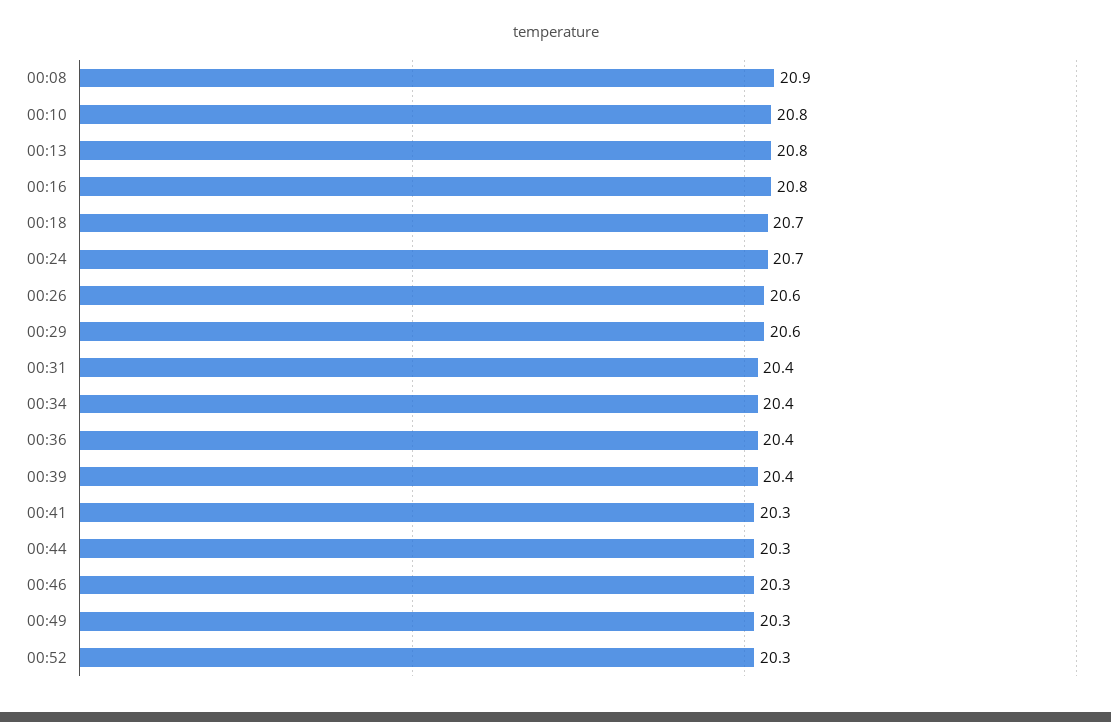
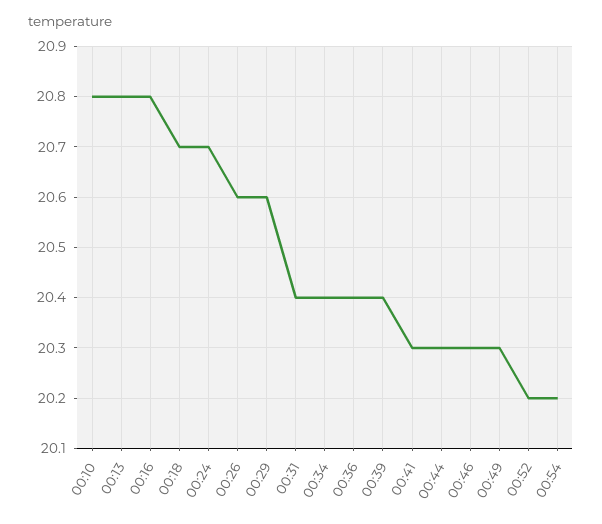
00:08: 20.9 -> none
00:52: 20.3 -> 20.2
00:54: none -> 20.2

